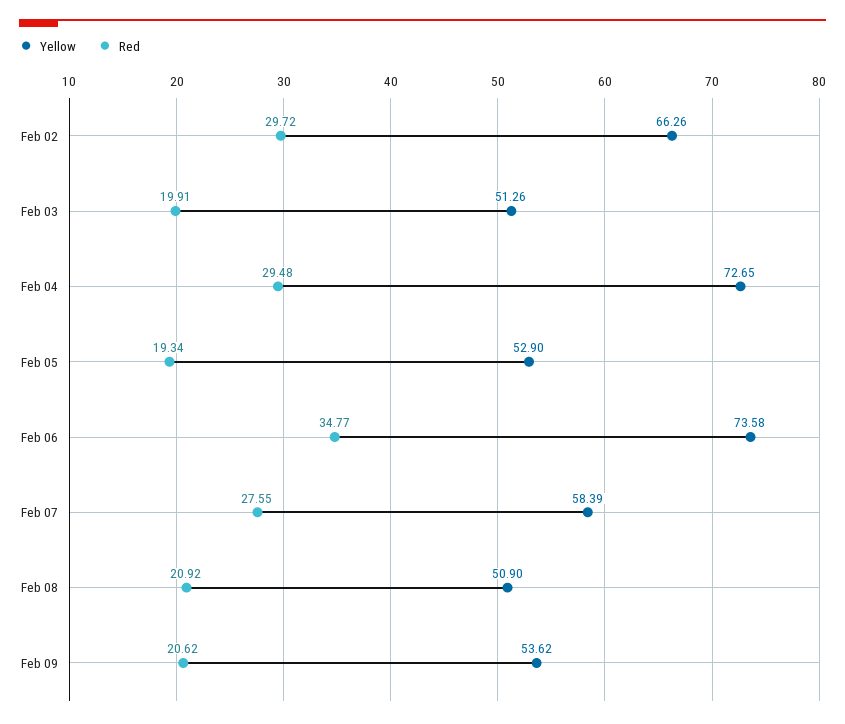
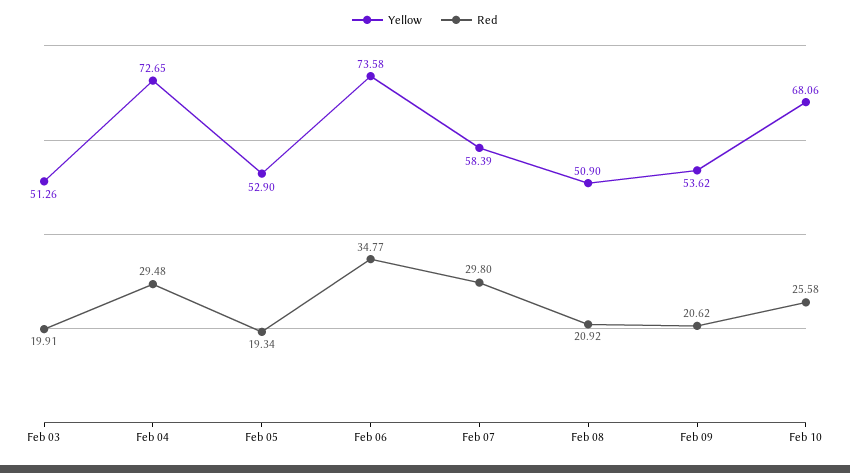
Yellow, Feb 02: 66.26 -> none
Red, Feb 02: 29.72 -> none
Red, Feb 07: 27.55 -> 29.8
Yellow, Feb 10: none -> 68.06
Red, Feb 10: none -> 25.58

